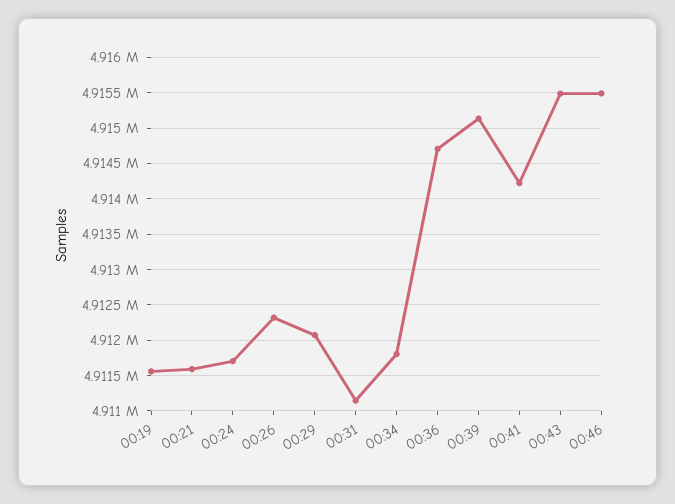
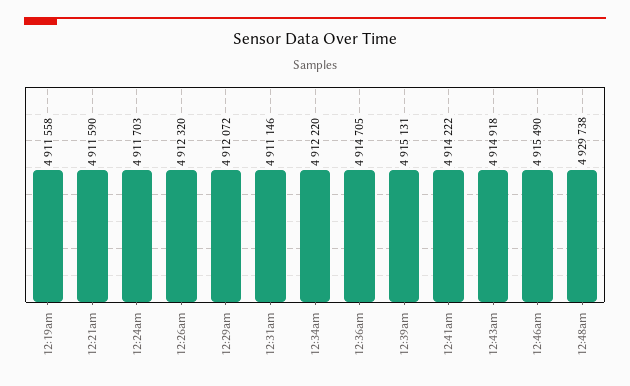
00:34: 4911800 -> 4912220
00:43: 4915500 -> 4914918
12:48am: none -> 4929738

